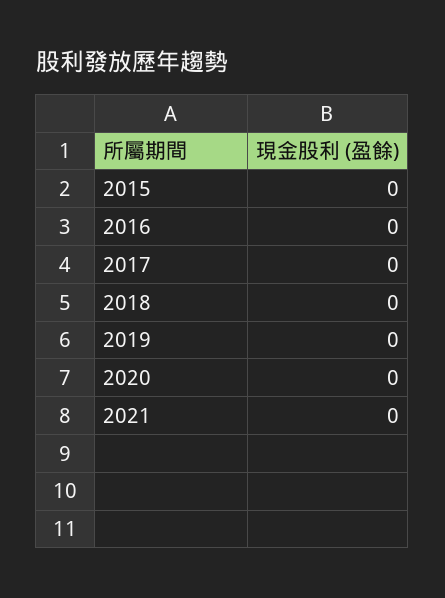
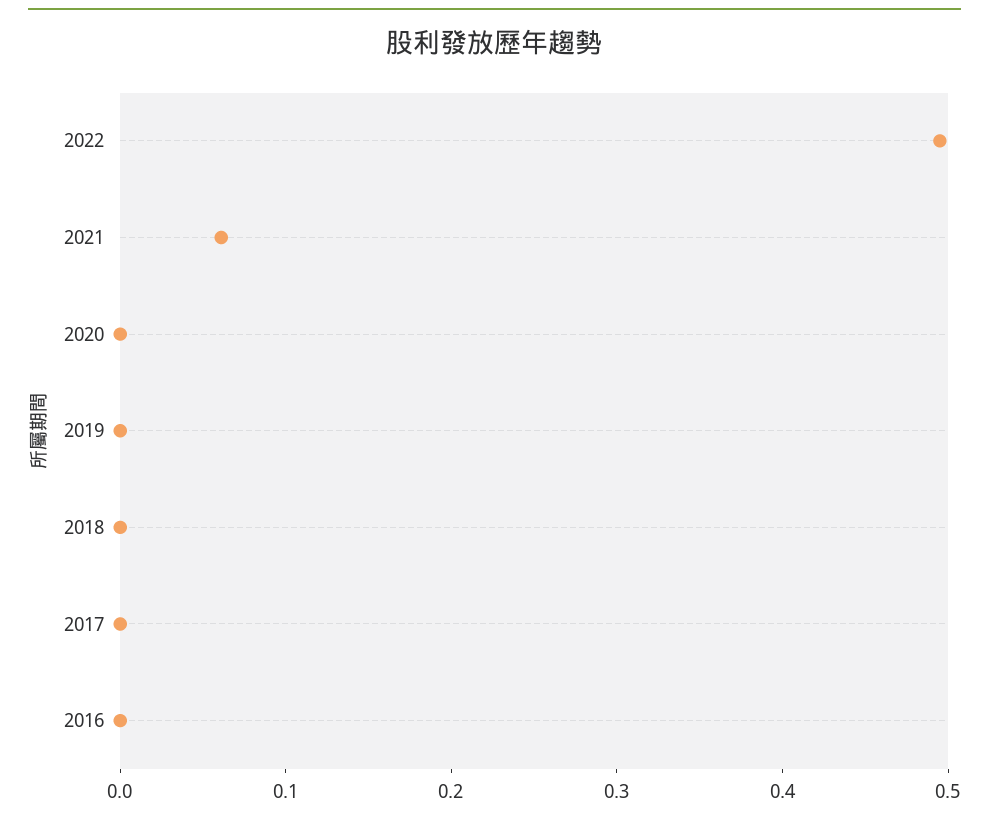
2015: 0 -> none
2021: 0 -> 0.06
2022: none -> 0.5

